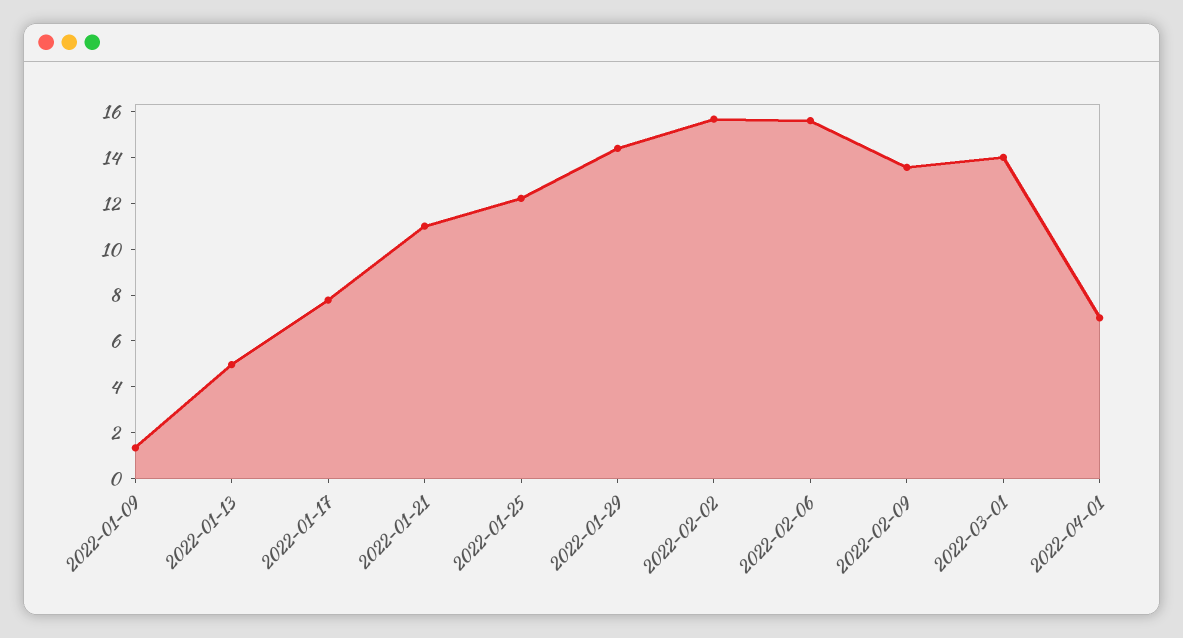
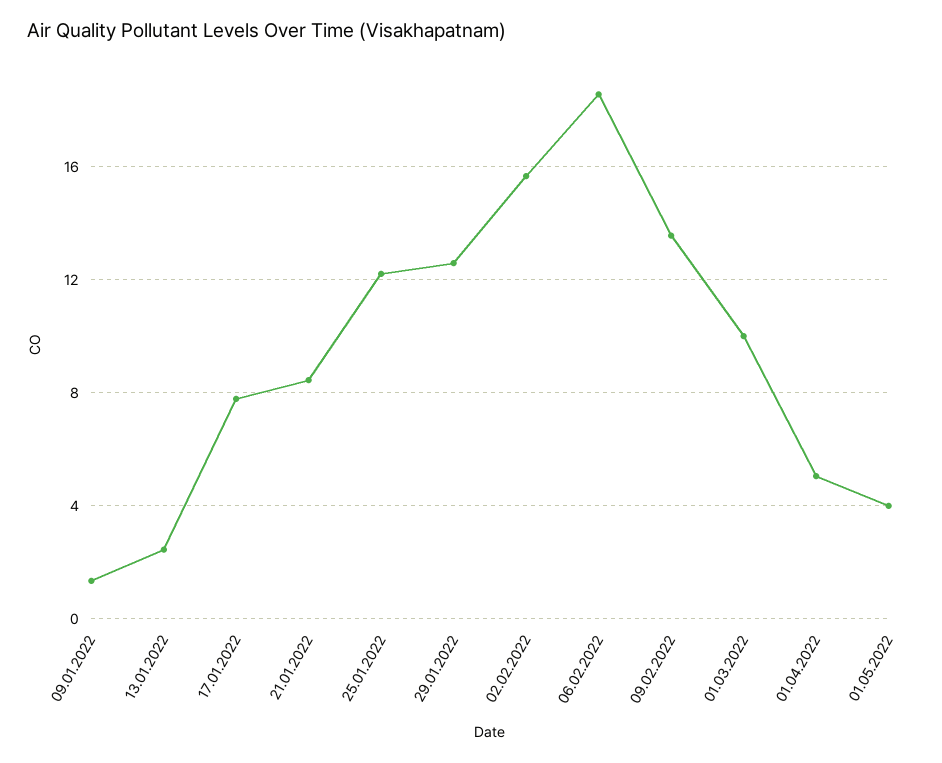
2022-01-13: 5 -> 2.5
2022-01-21: 11 -> 8.5
2022-01-29: 14.5 -> 12.5
2022-02-06: 15.5 -> 18.5
2022-03-01: 14 -> 10
2022-04-01: 7 -> 5
01.05.2022: none -> 4

